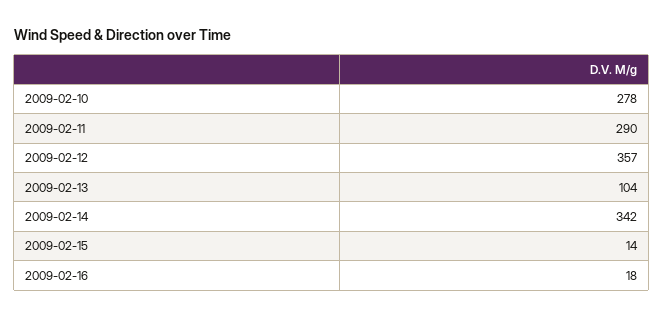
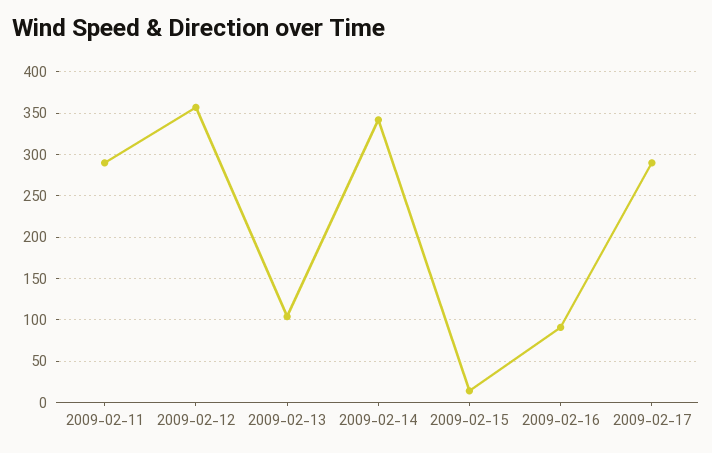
2009-02-10: 278 -> none
2009-02-16: 18 -> 90
2009-02-17: none -> 290

